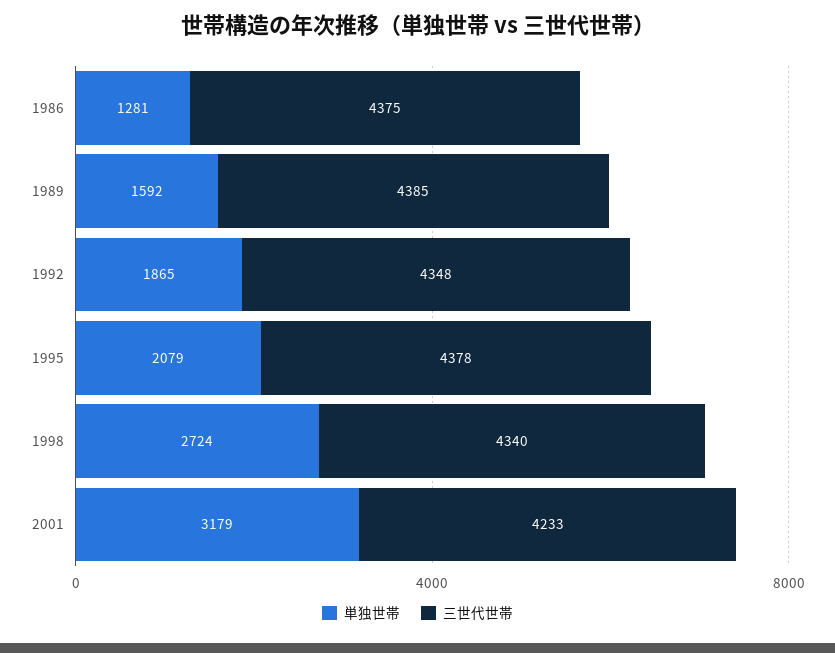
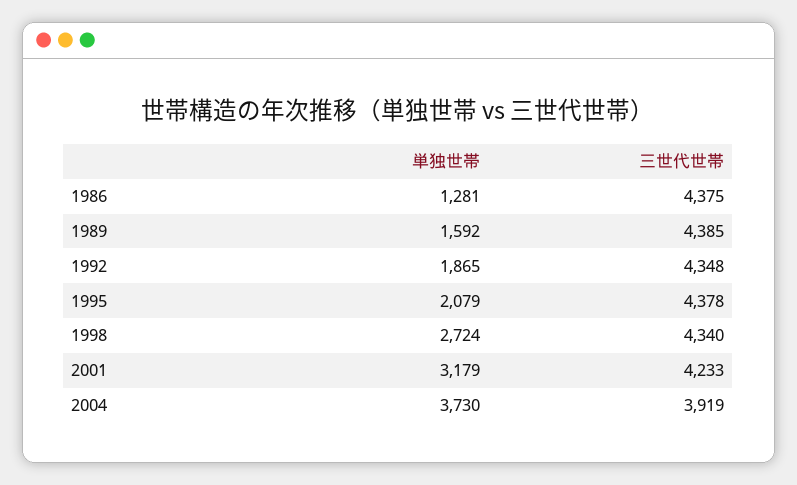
単独世帯, 2004: none -> 3730
三世代世帯, 2004: none -> 3919

